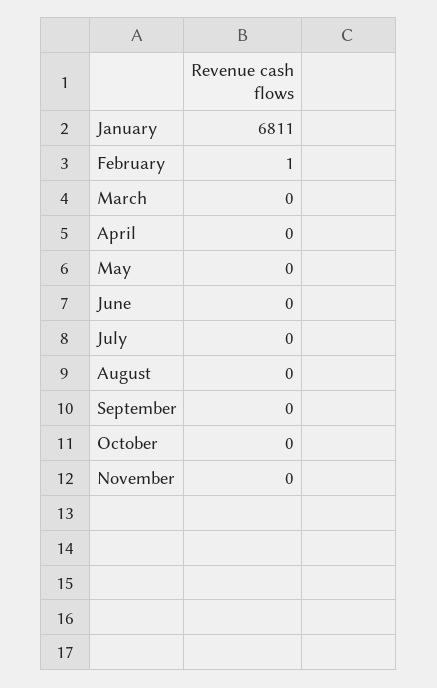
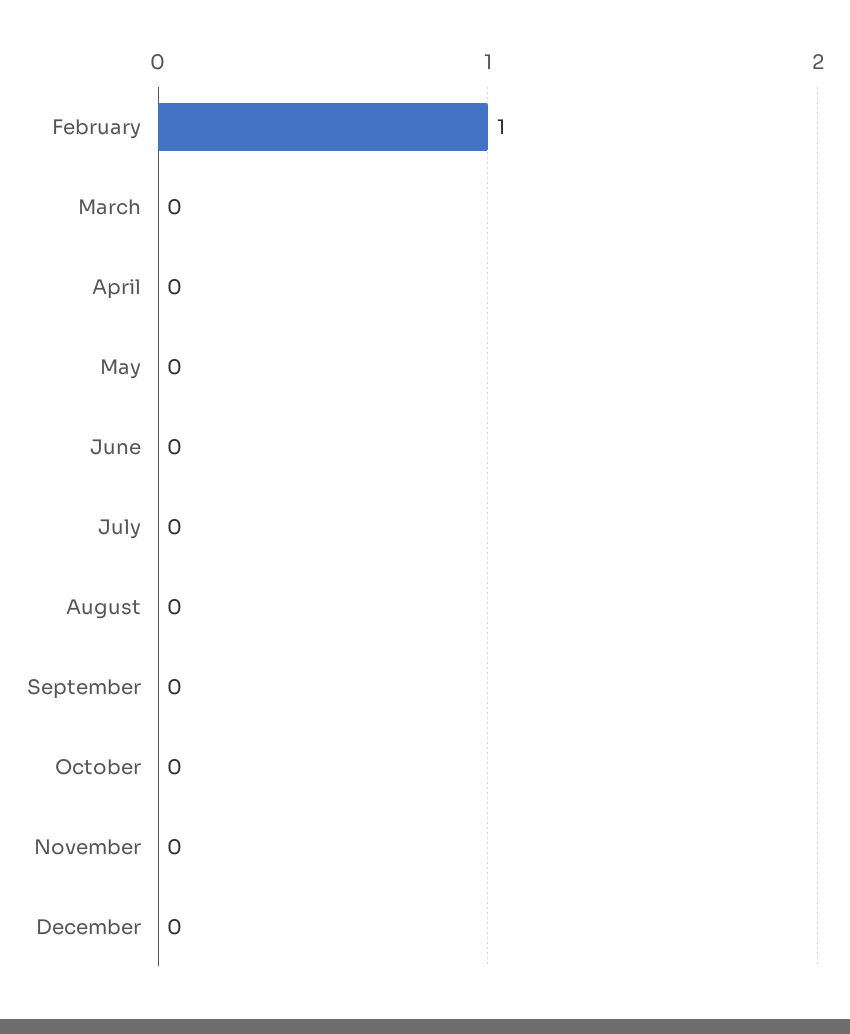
January: 6811 -> none
December: none -> 0

